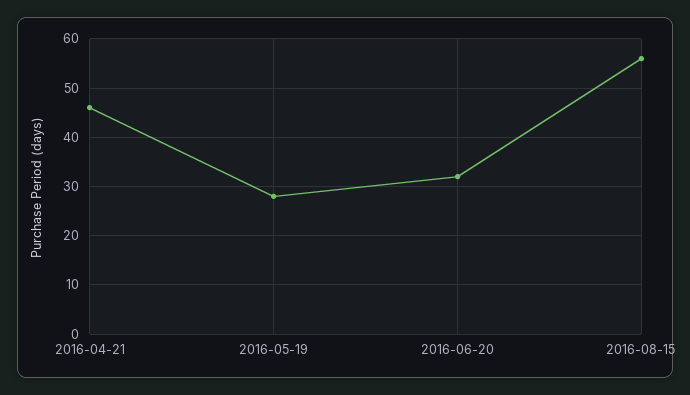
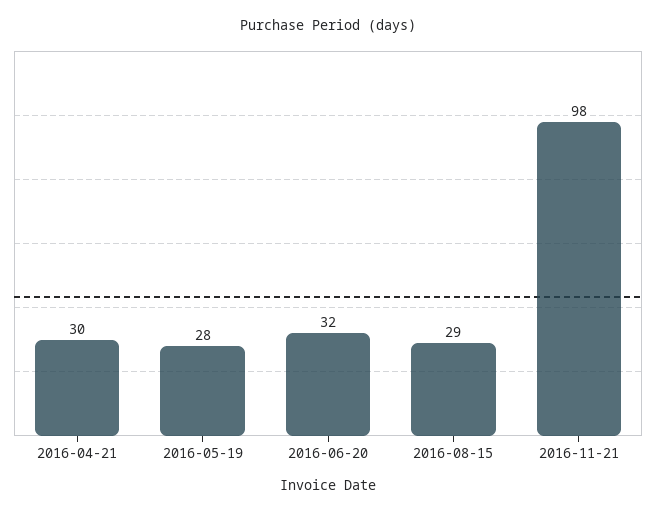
2016-04-21: 45 -> 30
2016-08-15: 55 -> 29
2016-11-21: none -> 98

